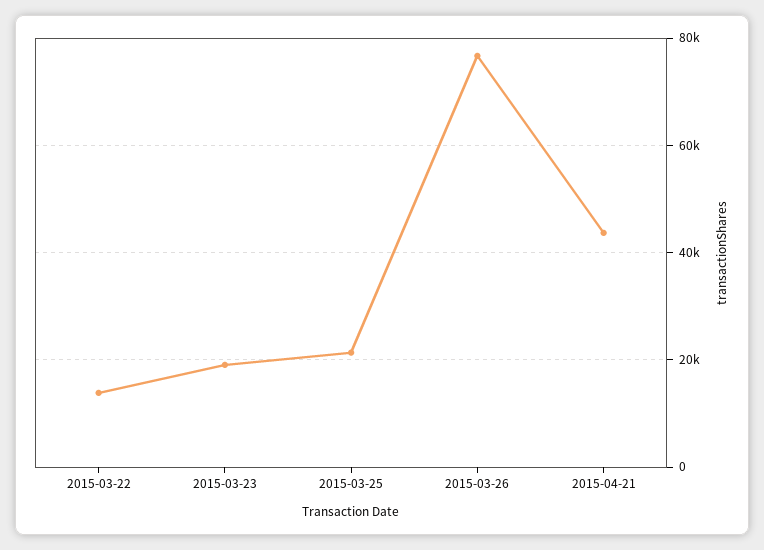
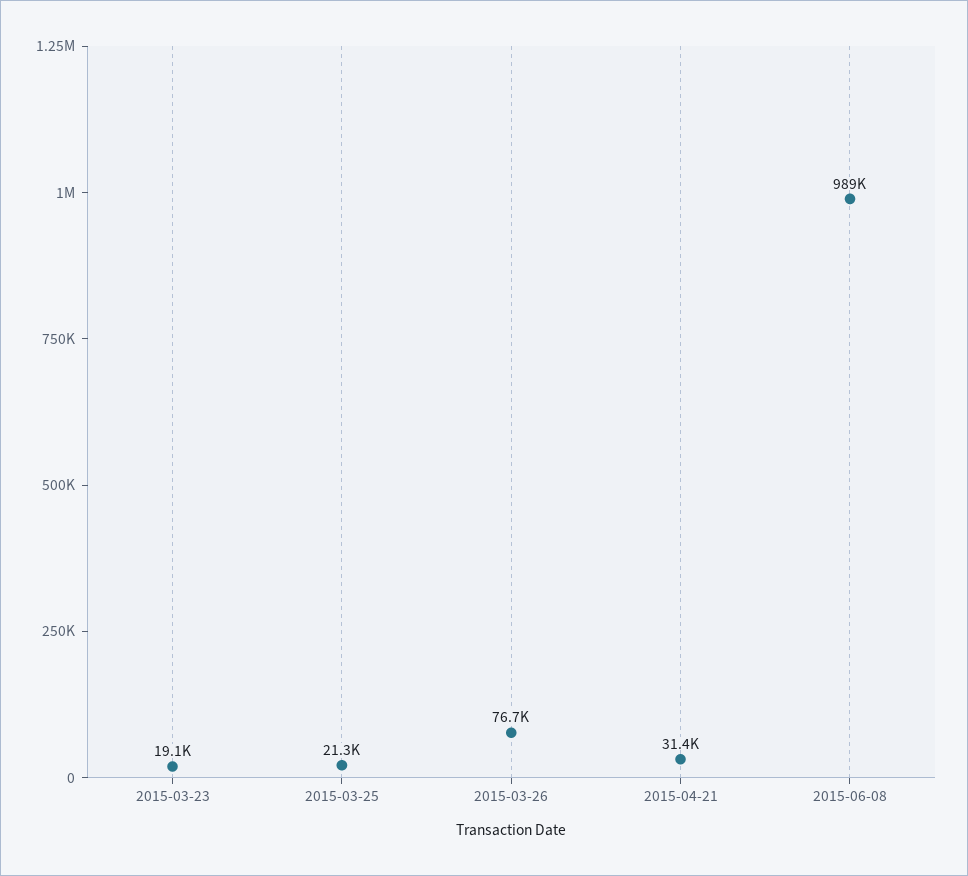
2015-03-22: 14000 -> none
2015-04-21: 44000 -> 31400
2015-06-08: none -> 989000

